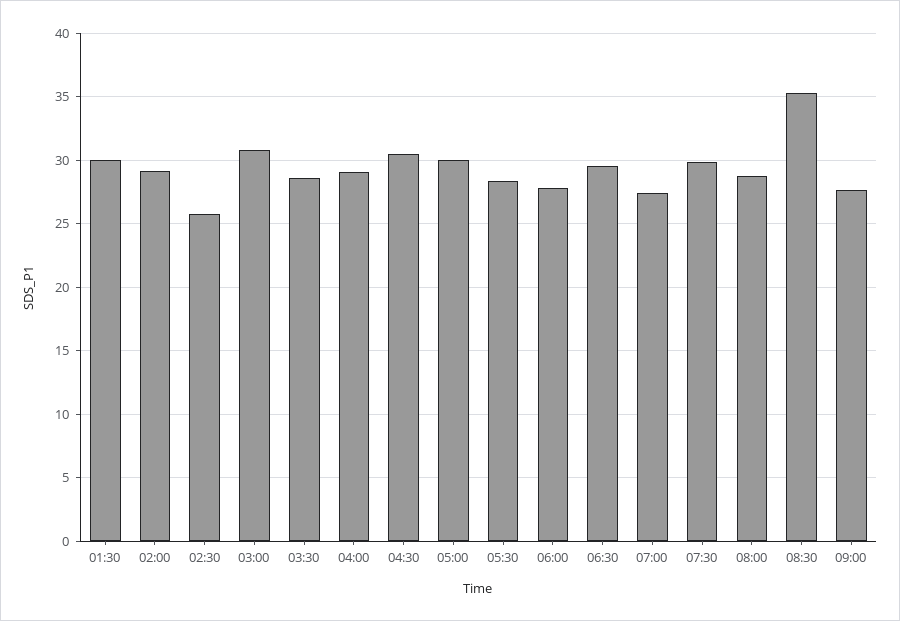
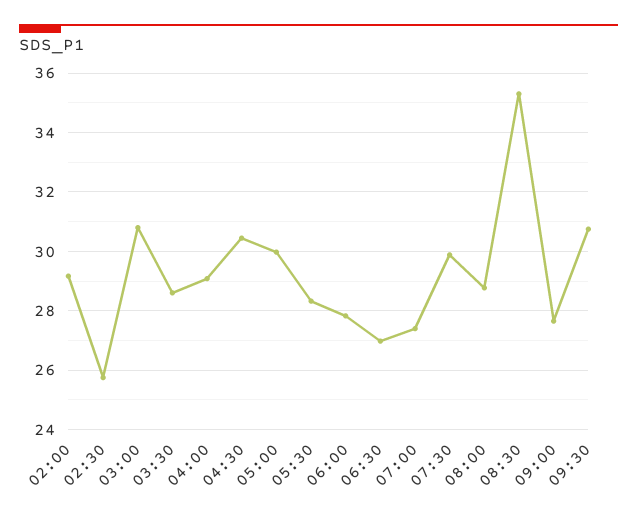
01:30: 30 -> none
06:30: 29.5 -> 27
09:30: none -> 30.75

